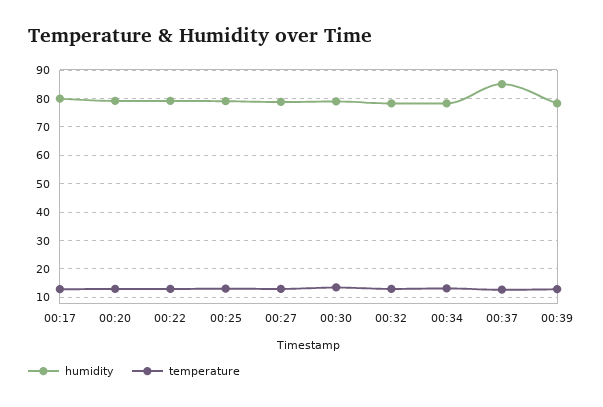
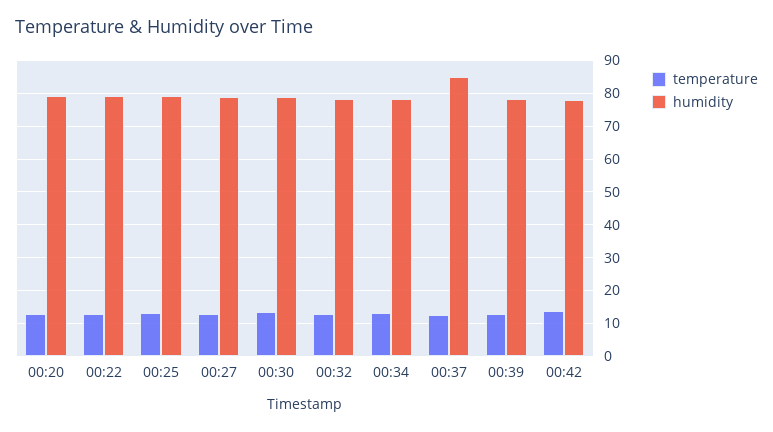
humidity, 00:17: 80 -> none
temperature, 00:17: 12.5 -> none
temperature, 00:42: none -> 14
humidity, 00:42: none -> 78

